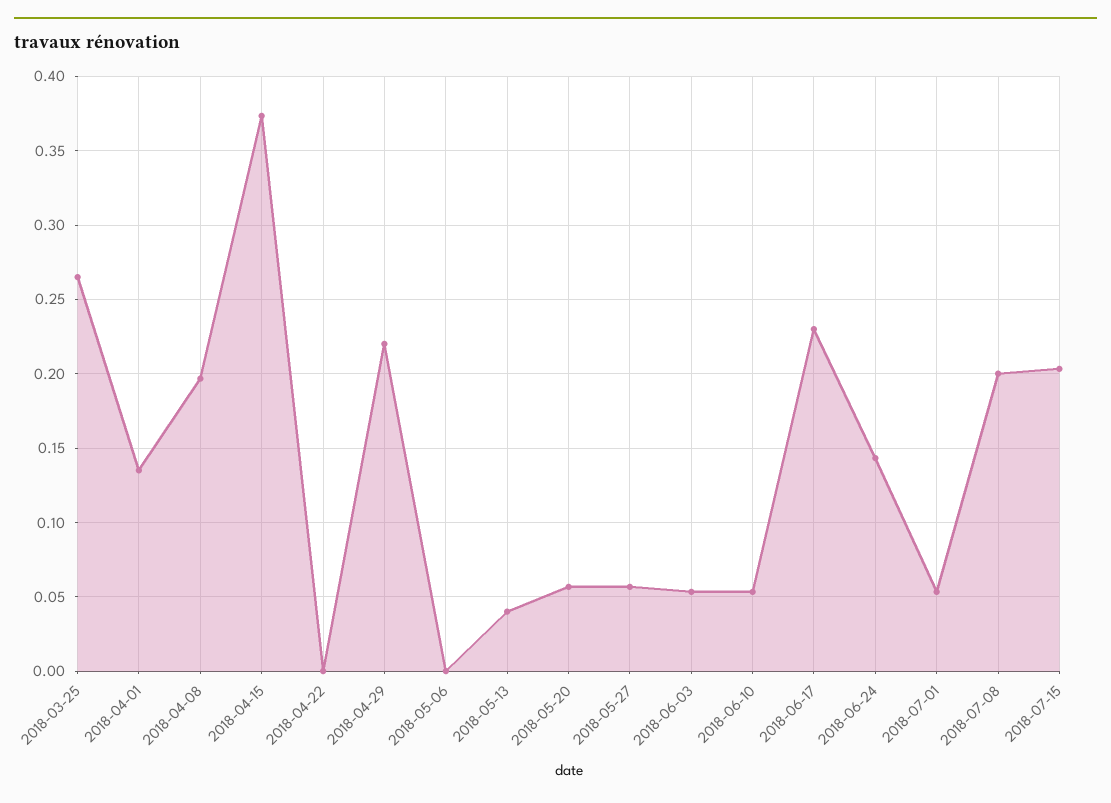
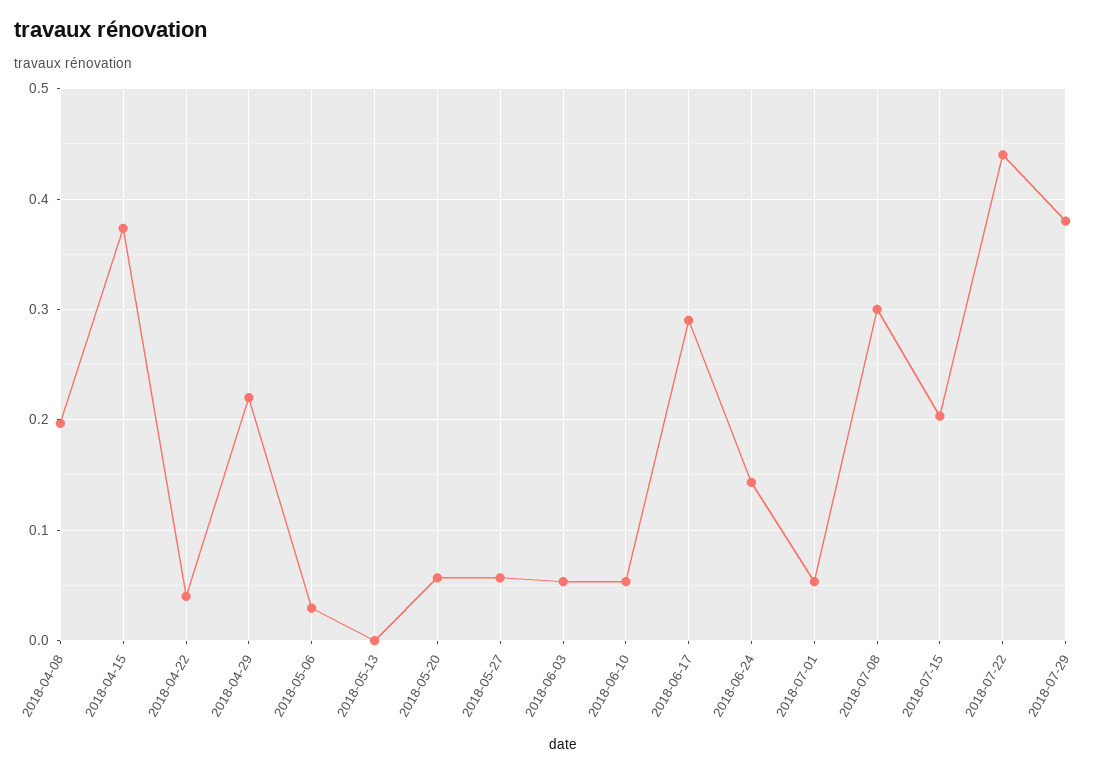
2018-03-25: 0.265 -> none
2018-04-01: 0.135 -> none
2018-04-22: 0 -> 0.04
2018-05-06: 0 -> 0.03
2018-05-13: 0.04 -> 0
2018-06-17: 0.23 -> 0.29
2018-07-08: 0.2 -> 0.3
2018-07-22: none -> 0.44
2018-07-29: none -> 0.38

